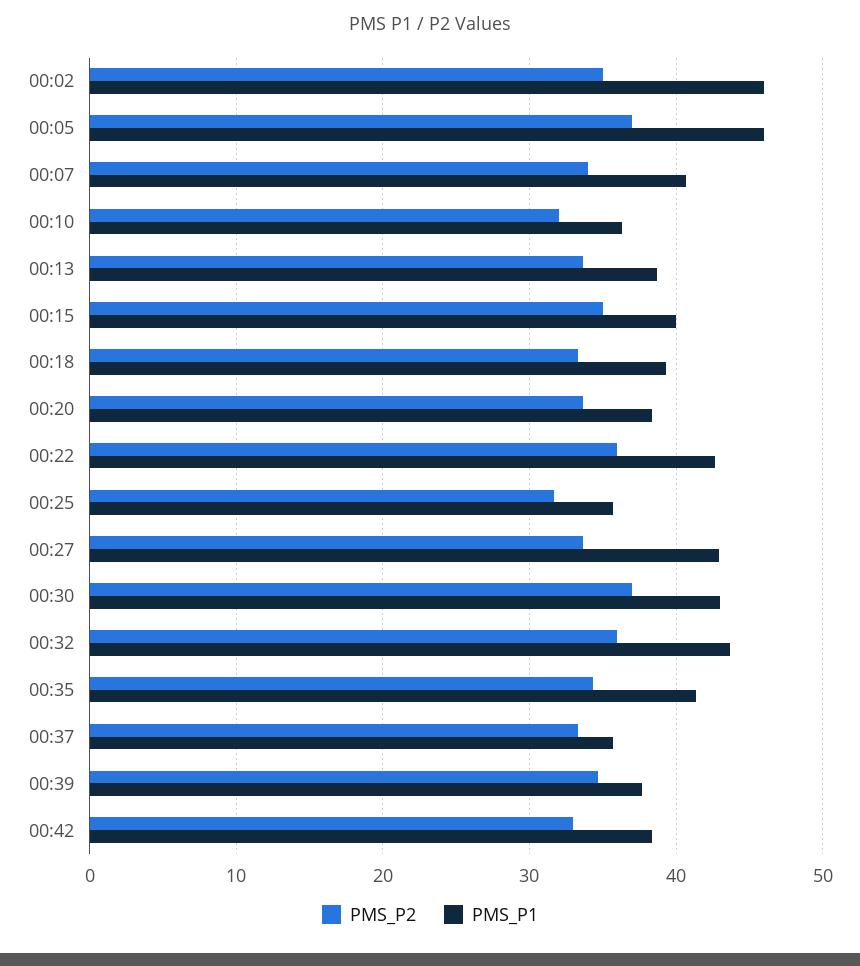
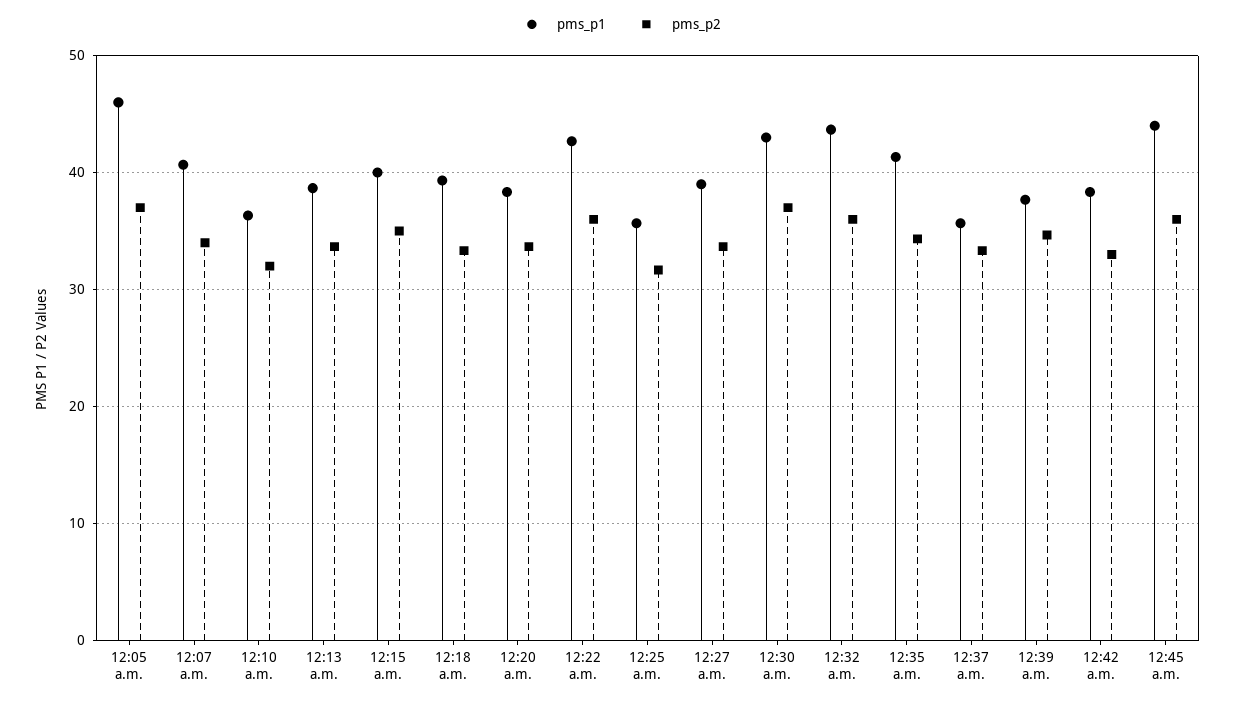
PMS_P2, 00:02: 35 -> none
PMS_P1, 00:02: 46 -> none
PMS_P1, 00:27: 43 -> 39
PMS_P1, 12:45 a.m.: none -> 44
PMS_P2, 12:45 a.m.: none -> 36

